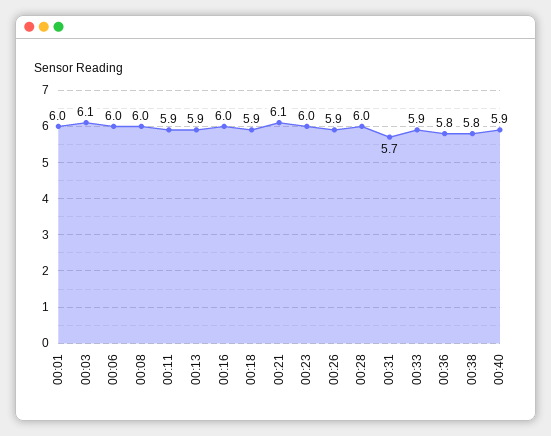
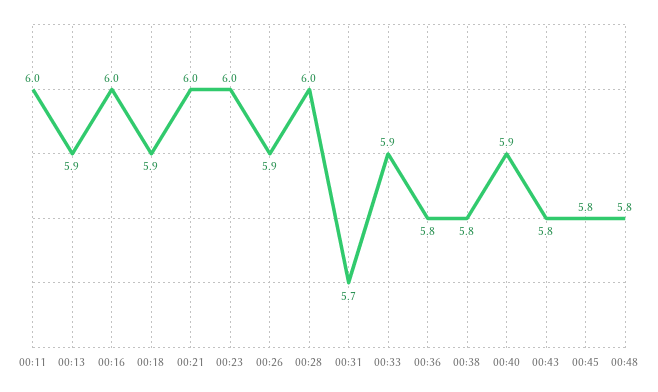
00:01: 6 -> none
00:03: 6.1 -> none
00:06: 6 -> none
00:08: 6 -> none
00:11: 5.9 -> 6
00:21: 6.1 -> 6
00:43: none -> 5.8
00:45: none -> 5.8
00:48: none -> 5.8

